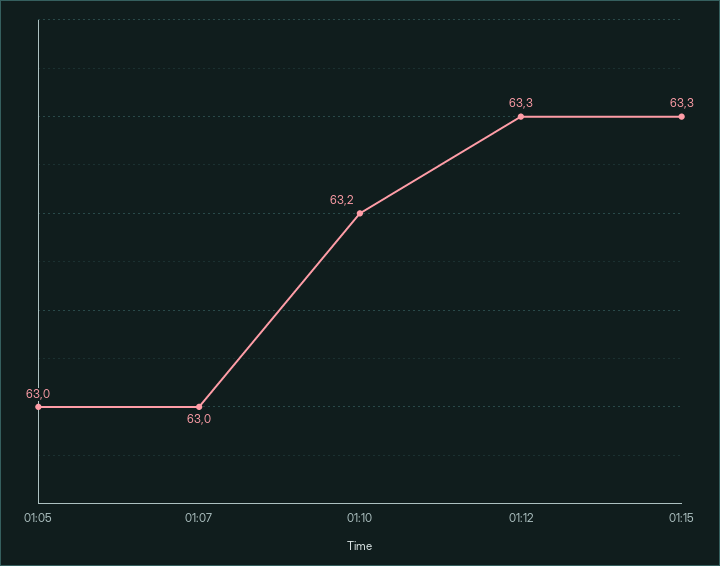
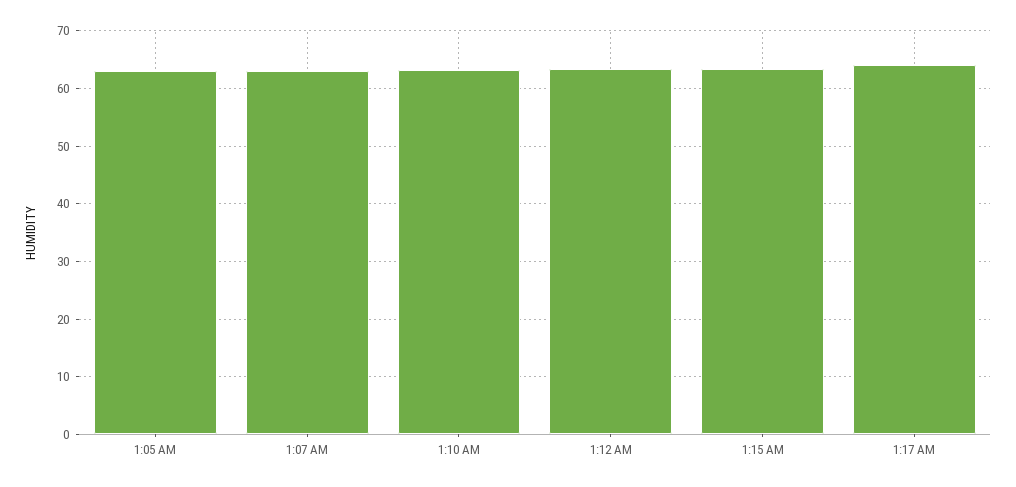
1:17 AM: none -> 64

